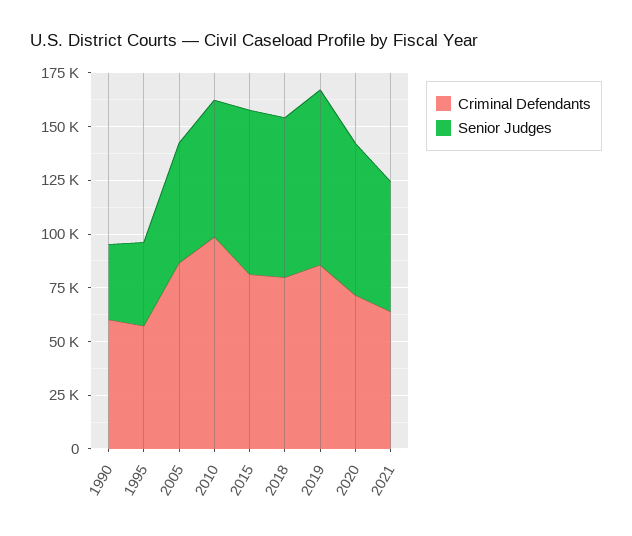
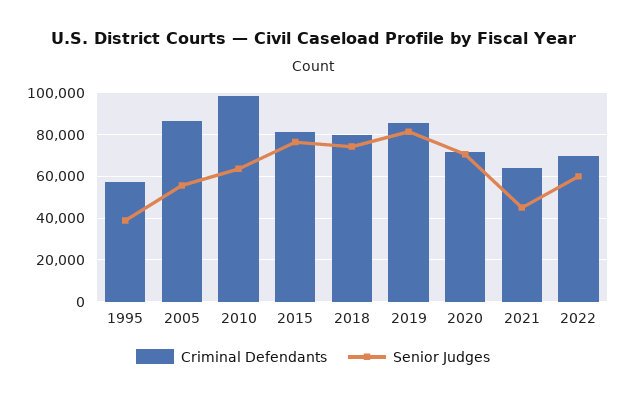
Criminal Defendants, 1990: 60000 -> none
Senior Judges, 1990: 35000 -> none
Senior Judges, 2021: 60000 -> 45000
Criminal Defendants, 2022: none -> 70000
Senior Judges, 2022: none -> 60000

